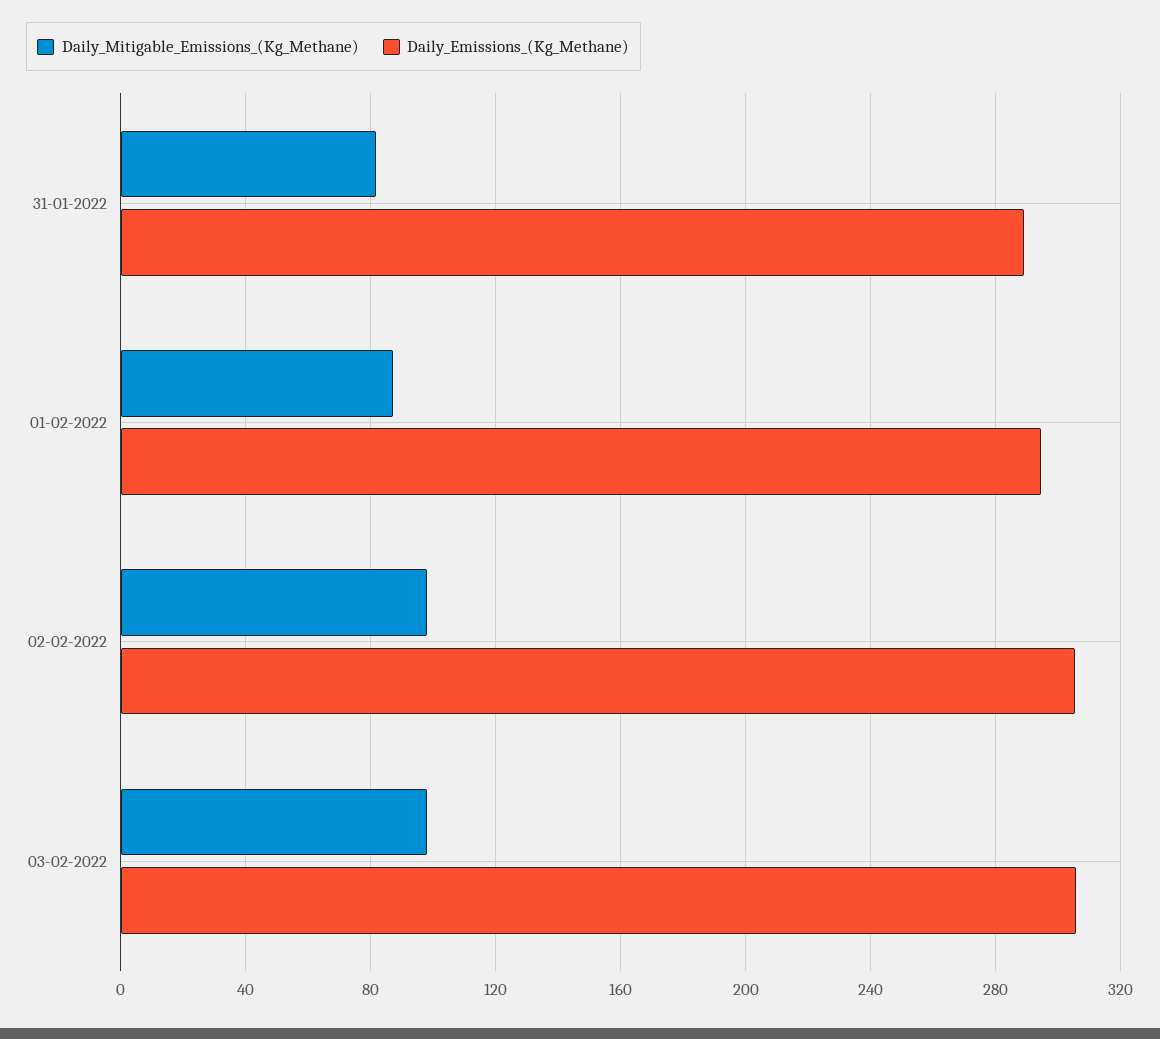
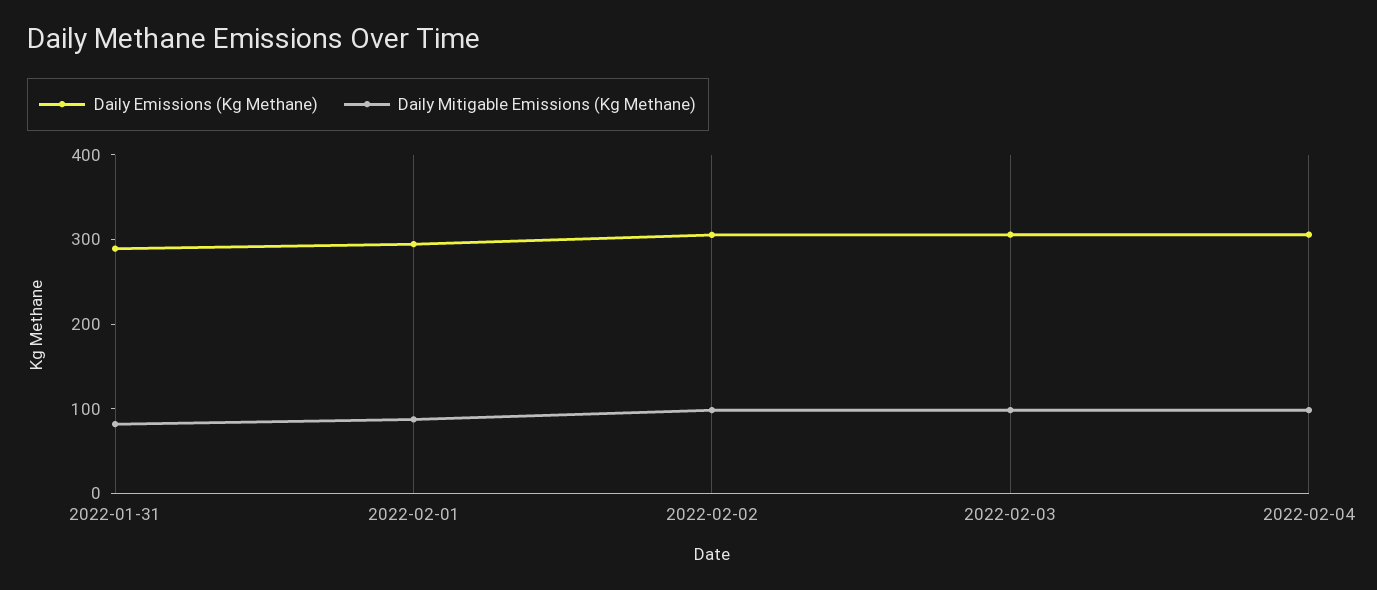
Daily_Emissions_(Kg_Methane), 2022-02-04: none -> 300
Daily_Mitigable_Emissions_(Kg_Methane), 2022-02-04: none -> 100

